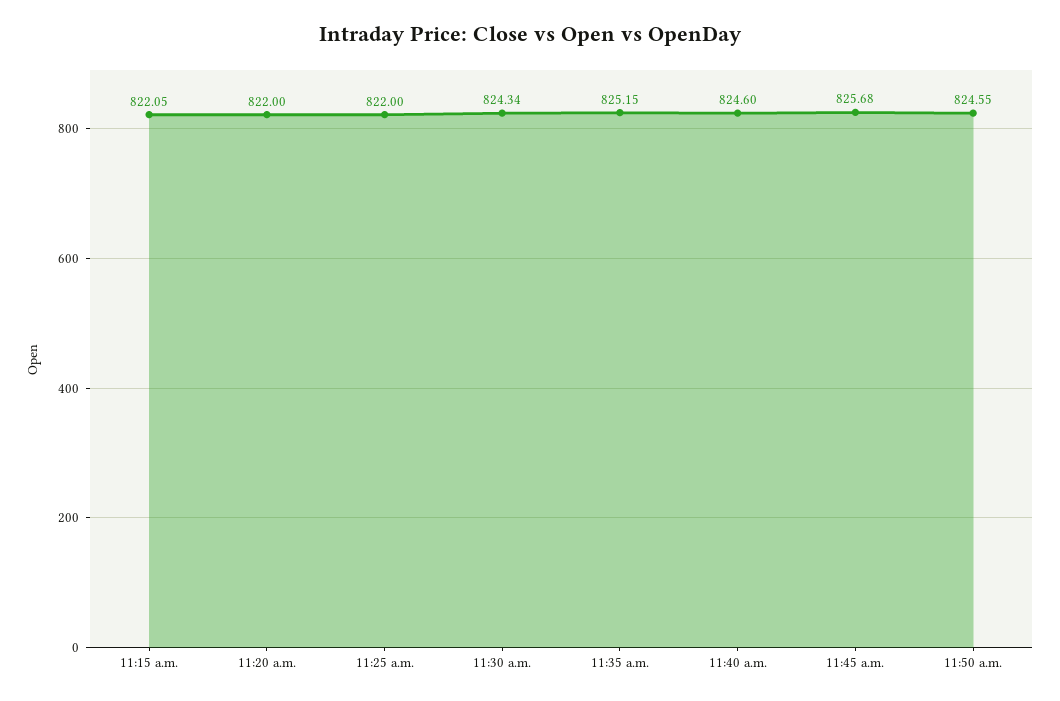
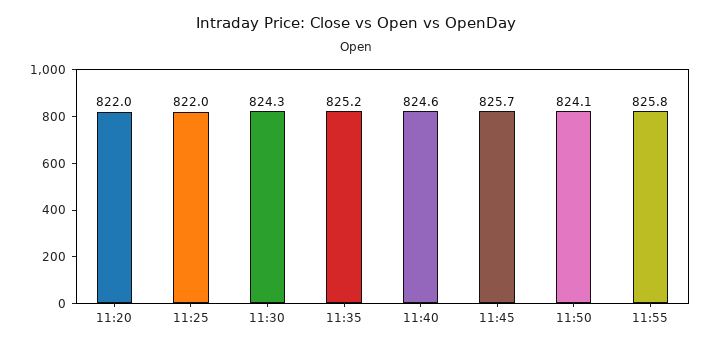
11:15 a.m.: 822.05 -> none
11:50 a.m.: 824.55 -> 824.1
11:55: none -> 825.8

